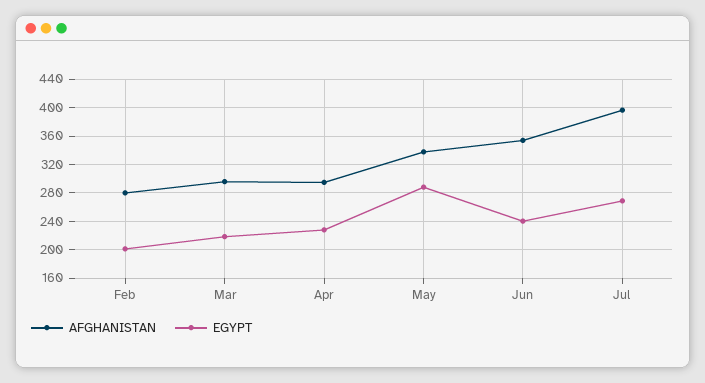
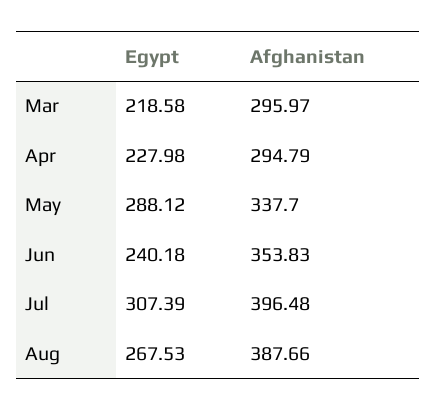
AFGHANISTAN, Feb: 280 -> none
EGYPT, Feb: 200 -> none
EGYPT, Jul: 270 -> 307.39
EGYPT, Aug: none -> 267.53
AFGHANISTAN, Aug: none -> 387.66

